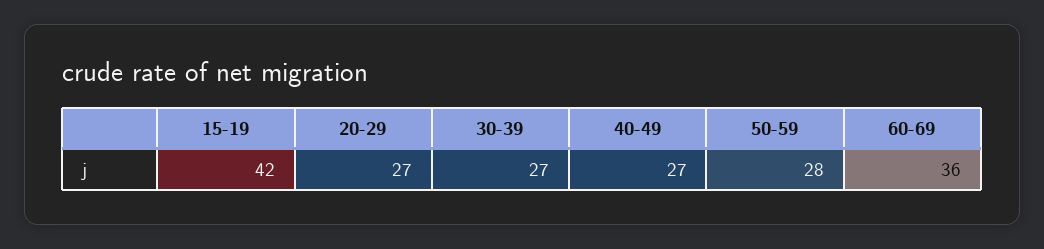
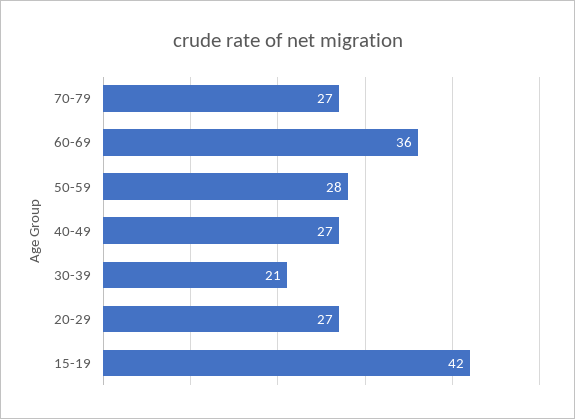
30-39: 27 -> 21
70-79: none -> 27

